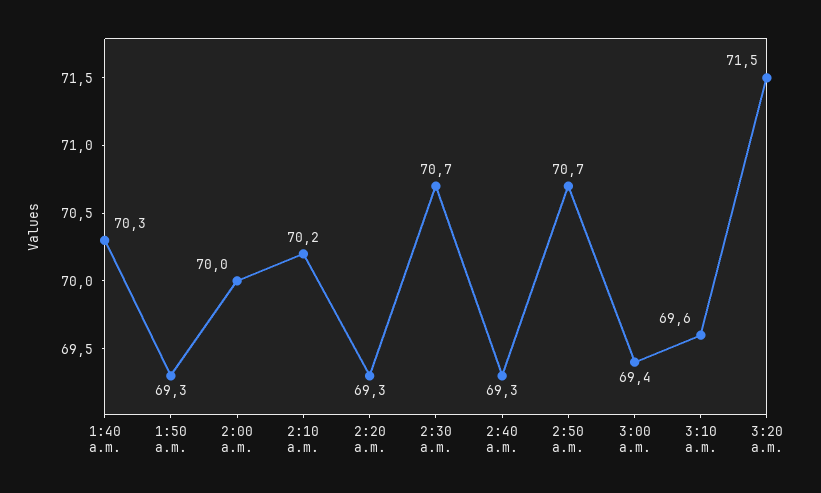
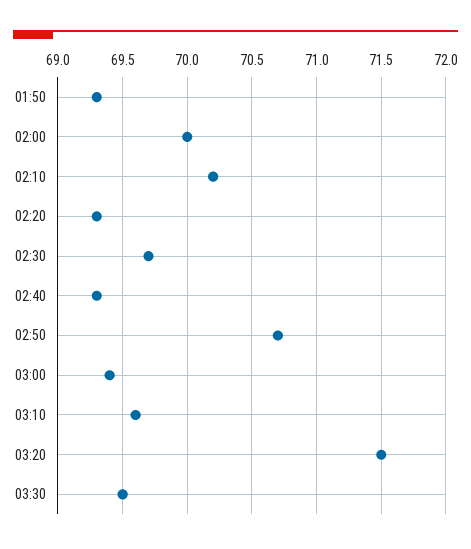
1:40 a.m.: 70.3 -> none
2:30 a.m.: 70.7 -> 69.7
03:30: none -> 69.5

